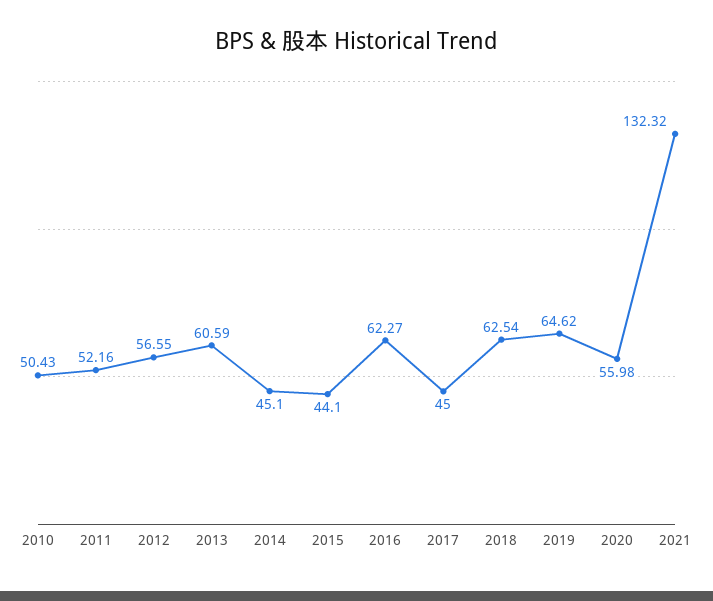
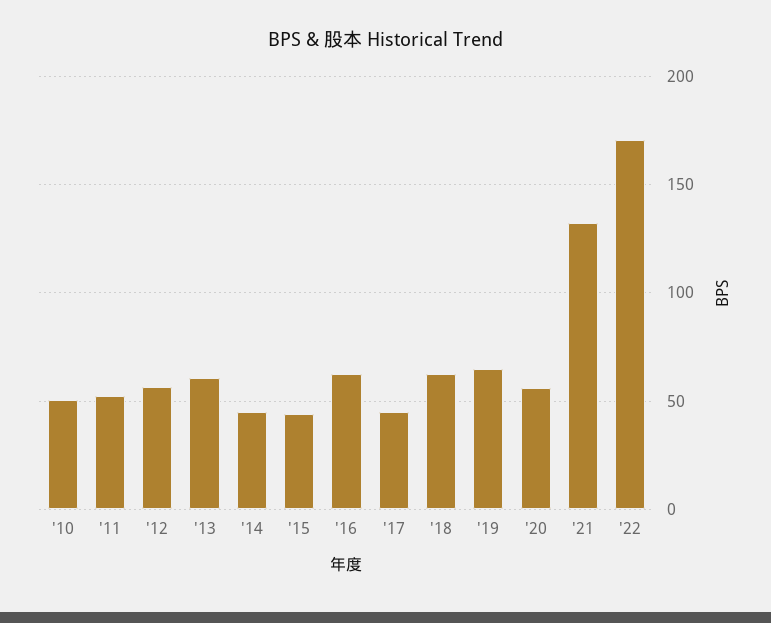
'22: none -> 170

